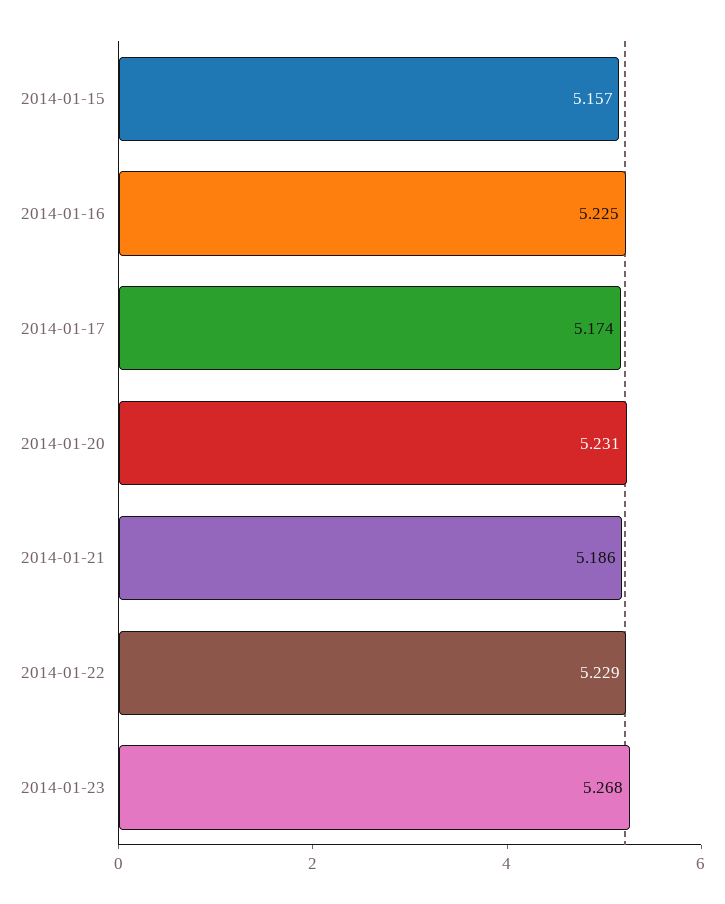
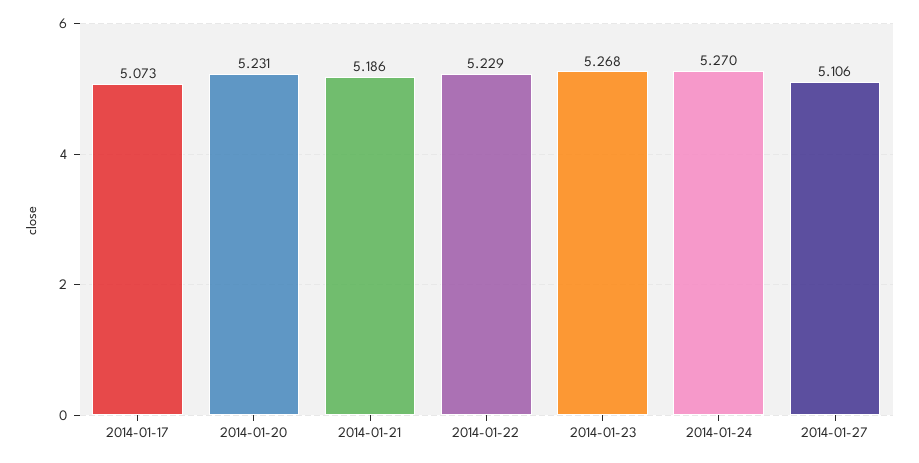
2014-01-15: 5.157 -> none
2014-01-16: 5.225 -> none
2014-01-17: 5.174 -> 5.073
2014-01-24: none -> 5.27
2014-01-27: none -> 5.106

